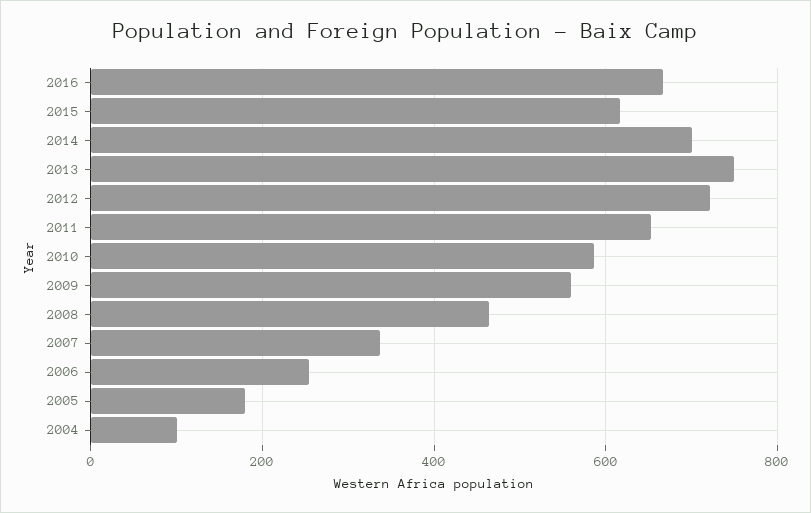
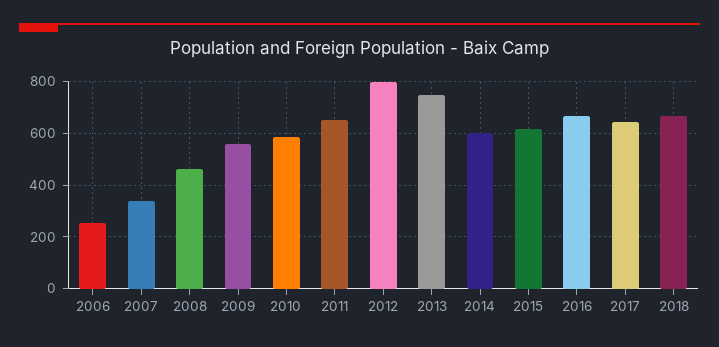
2014: 700 -> 600
2012: 720 -> 800
2005: 180 -> none
2004: 100 -> none
2017: none -> 650
2018: none -> 675

